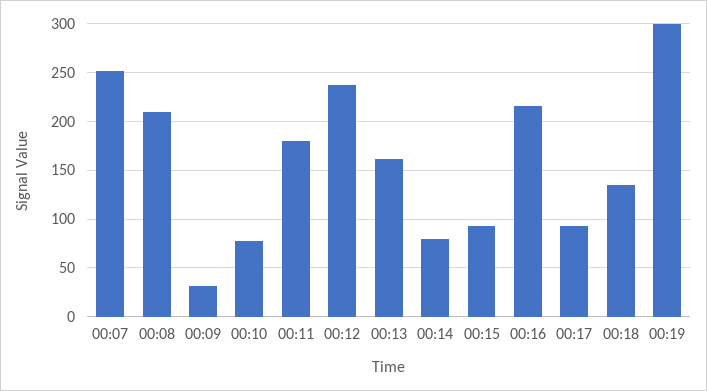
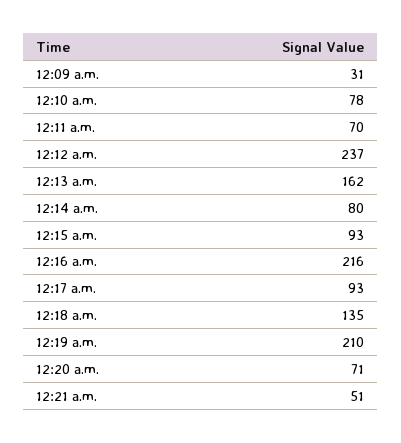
00:07: 250 -> none
00:08: 210 -> none
00:11: 180 -> 70
00:19: 300 -> 210
12:20 a.m.: none -> 71
12:21 a.m.: none -> 51

